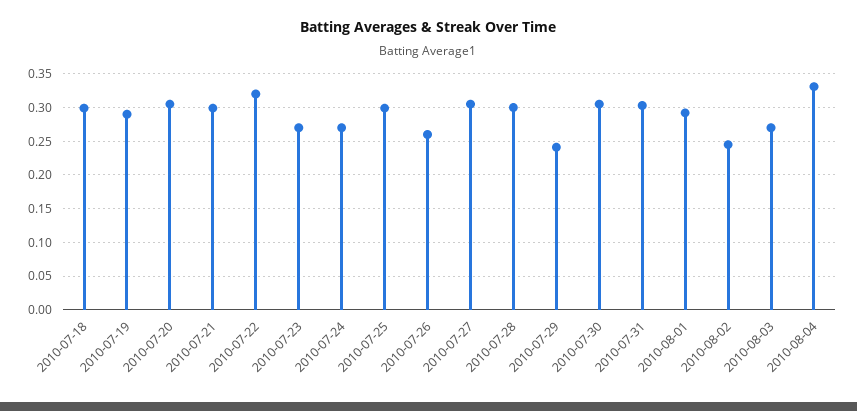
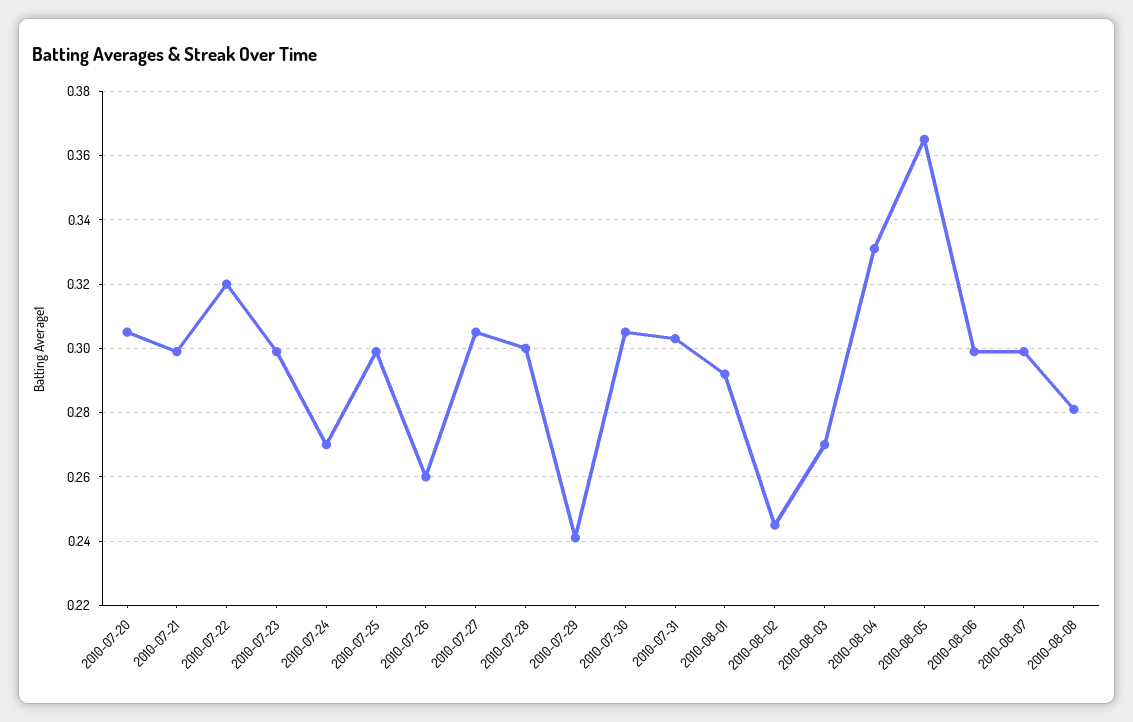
2010-07-18: 0.3 -> none
2010-07-19: 0.29 -> none
2010-07-23: 0.27 -> 0.3
2010-08-05: none -> 0.365
2010-08-06: none -> 0.3
2010-08-07: none -> 0.3
2010-08-08: none -> 0.28

